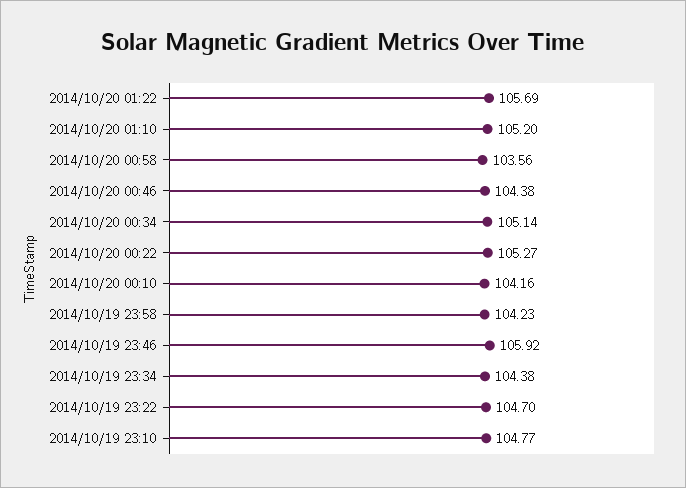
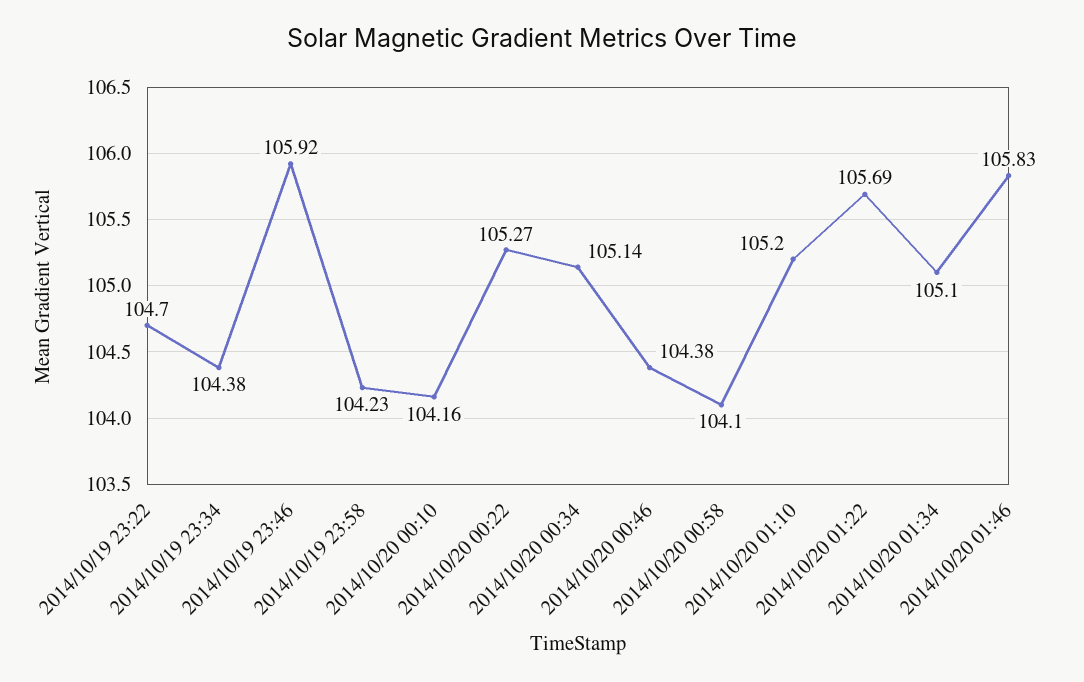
2014/10/20 00:58: 103.56 -> 104.1
2014/10/19 23:10: 104.77 -> none
2014/10/20 01:34: none -> 105.1
2014/10/20 01:46: none -> 105.83

